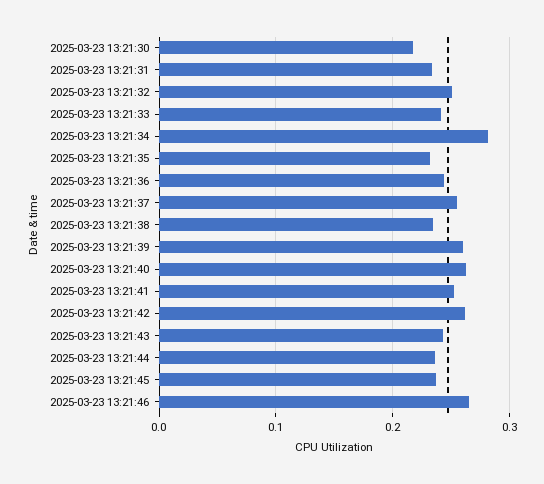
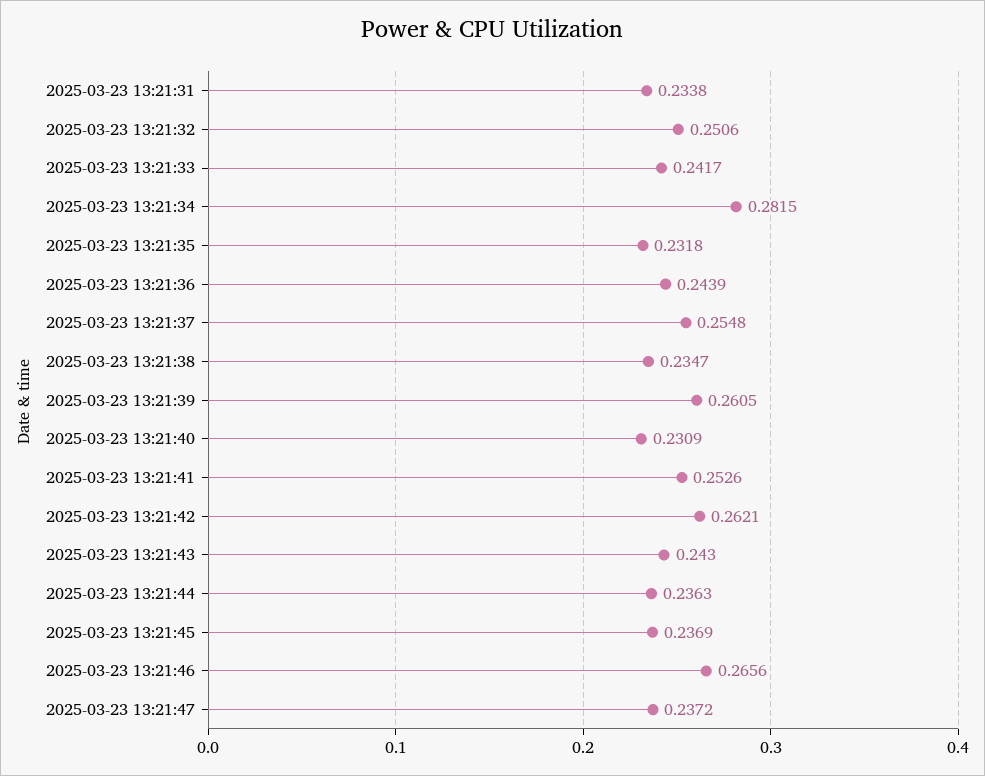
2025-03-23 13:21:30: 0.22 -> none
2025-03-23 13:21:40: 0.26 -> 0.2309
2025-03-23 13:21:47: none -> 0.2372

